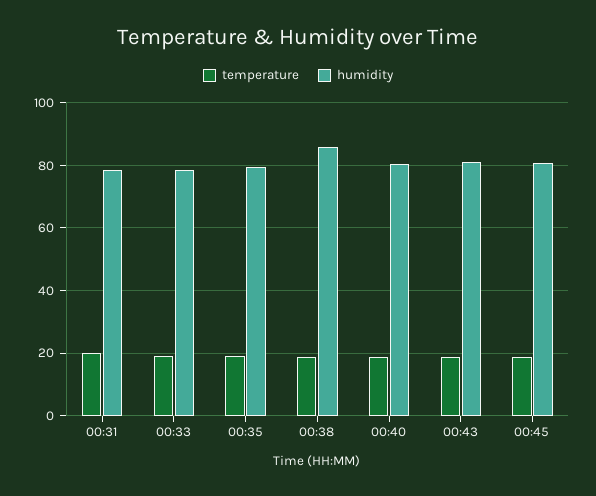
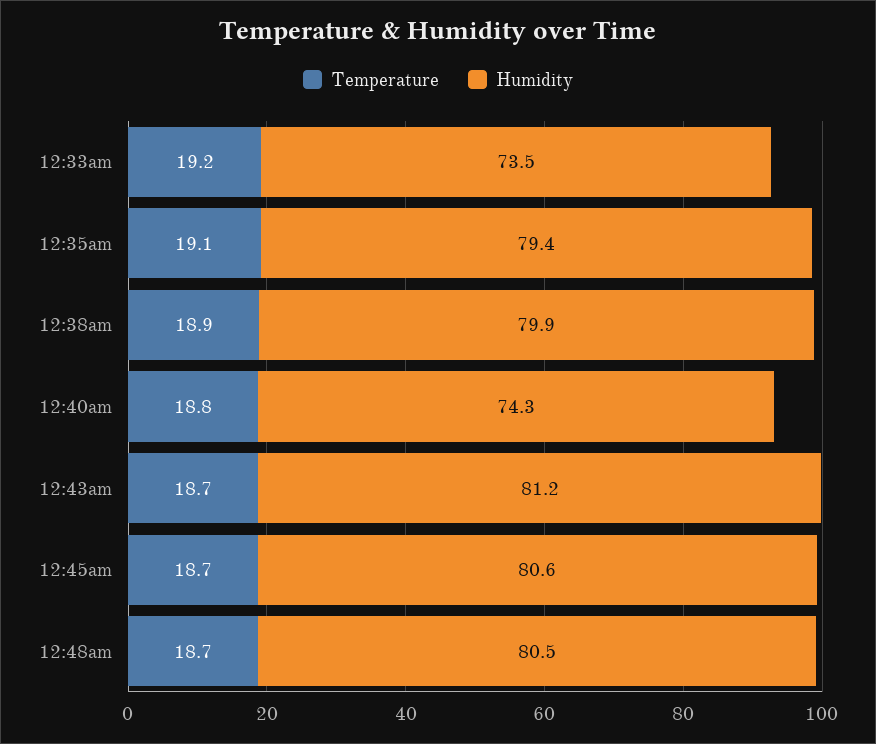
temperature, 00:31: 20 -> none
humidity, 00:31: 78 -> none
humidity, 00:33: 78 -> 73.5
humidity, 00:38: 86 -> 79.9
humidity, 00:40: 80 -> 74.3
temperature, 12:48am: none -> 18.7
humidity, 12:48am: none -> 80.5

